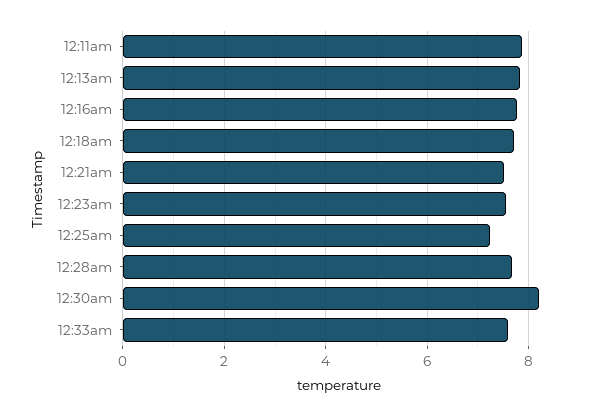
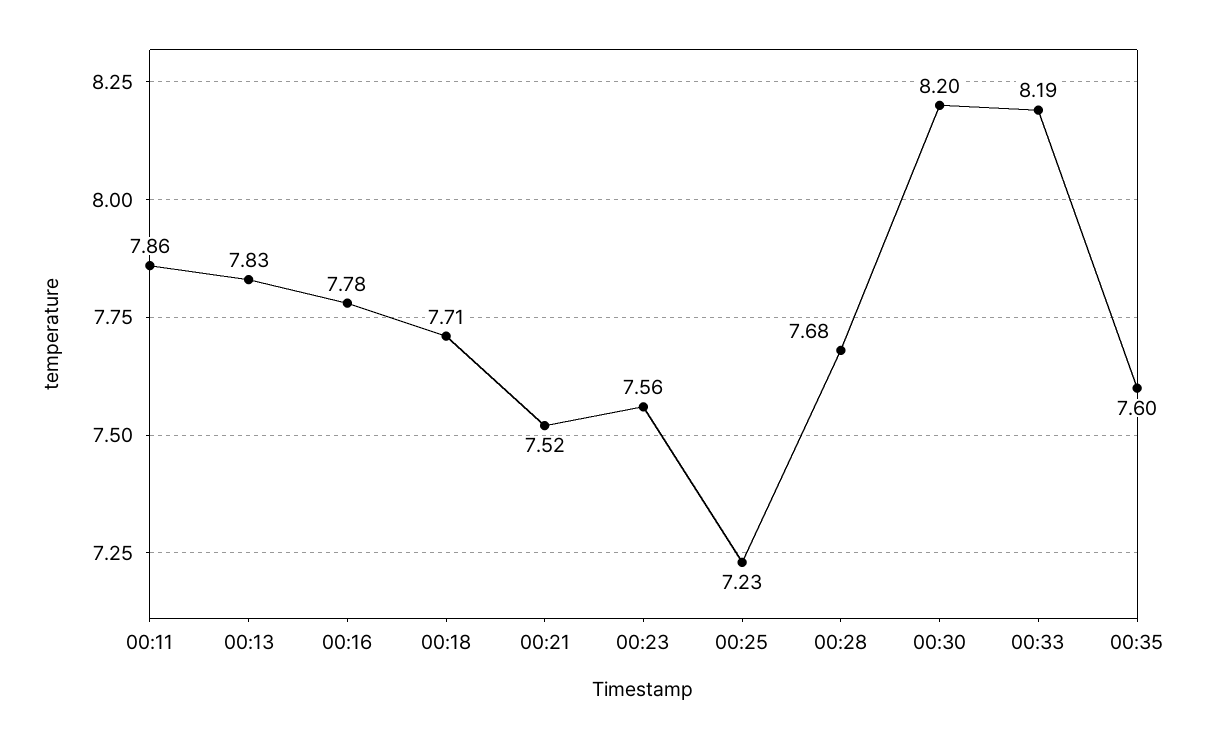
12:33am: 7.6 -> 8.19
00:35: none -> 7.6

